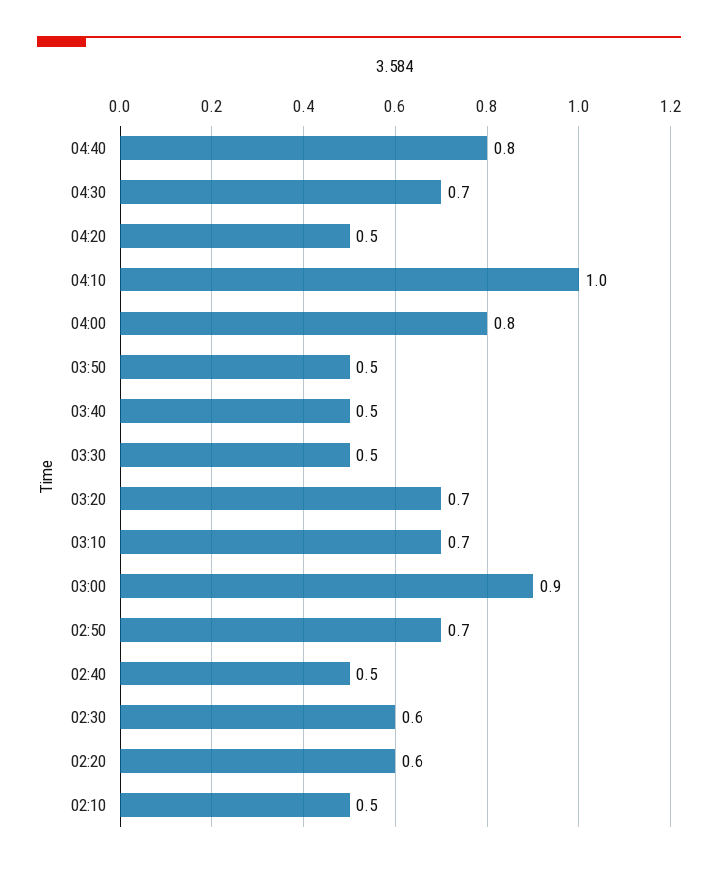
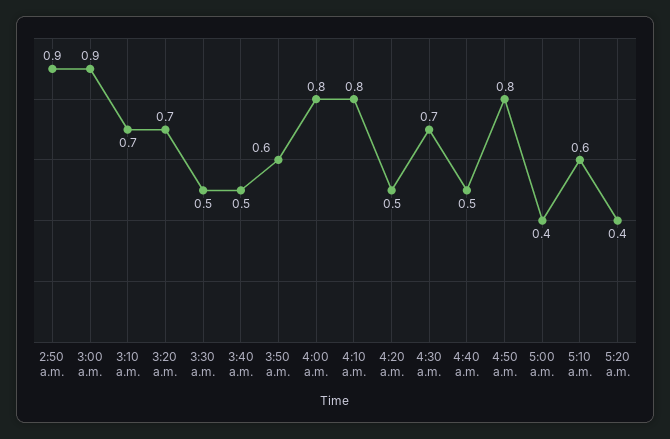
04:40: 0.8 -> 0.5
04:10: 1 -> 0.8
03:50: 0.5 -> 0.6
02:50: 0.7 -> 0.9
02:40: 0.5 -> none
02:30: 0.6 -> none
02:20: 0.6 -> none
02:10: 0.5 -> none
4:50 a.m.: none -> 0.8
5:00 a.m.: none -> 0.4
5:10 a.m.: none -> 0.6
5:20 a.m.: none -> 0.4

